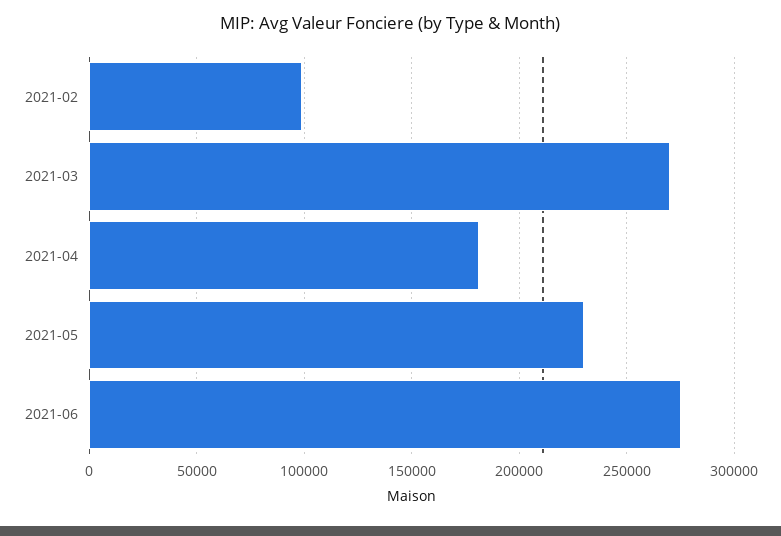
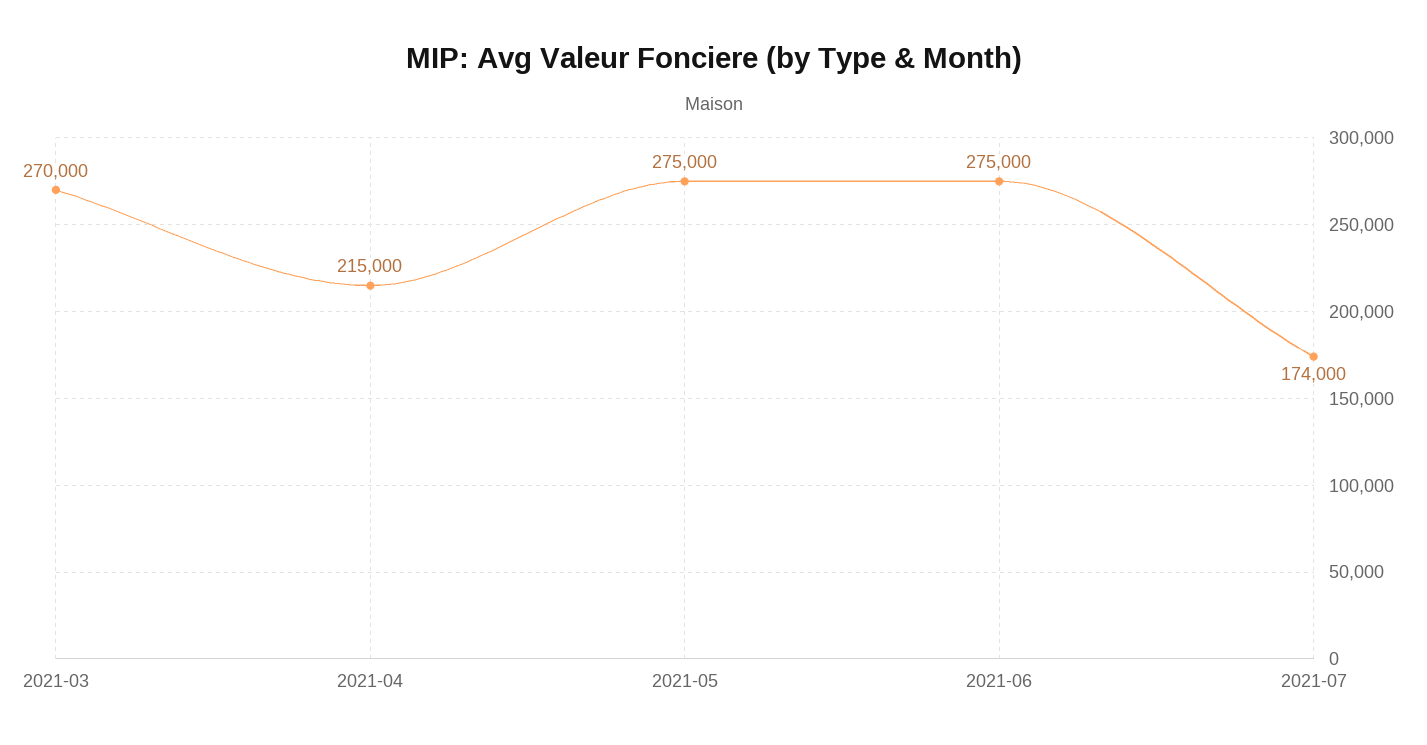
2021-02: 100000 -> none
2021-04: 180000 -> 215000
2021-05: 230000 -> 275000
2021-07: none -> 174000

